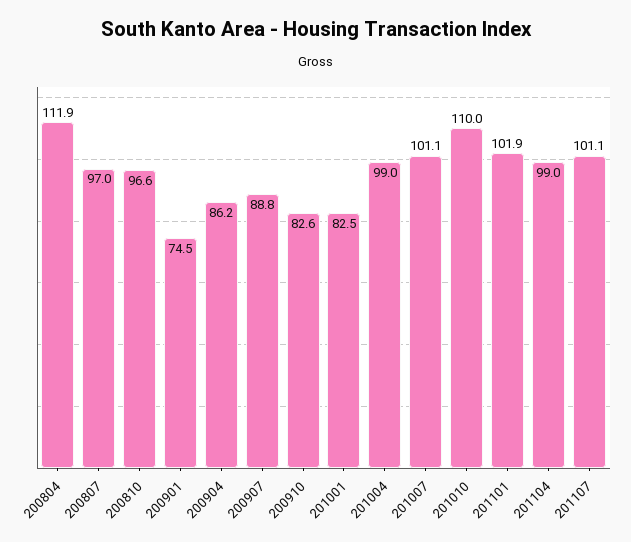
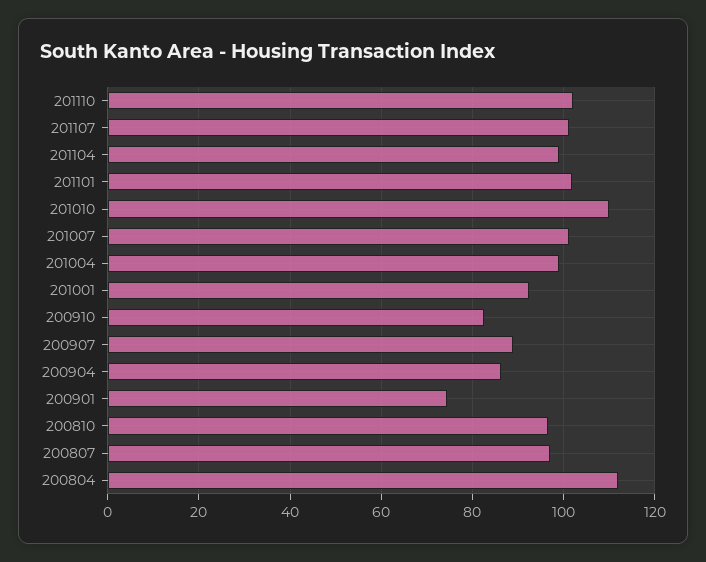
201001: 82.5 -> 92
201110: none -> 102

